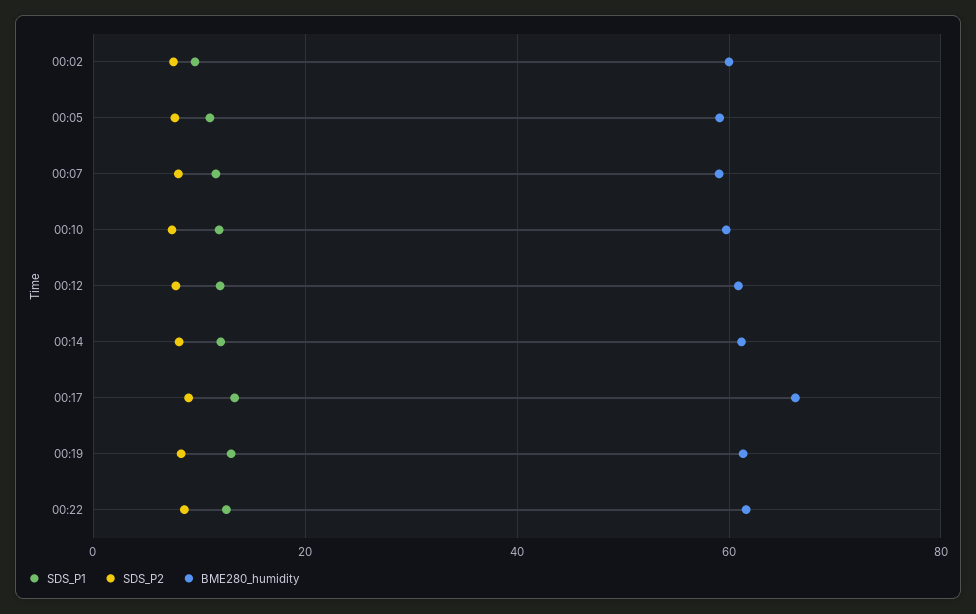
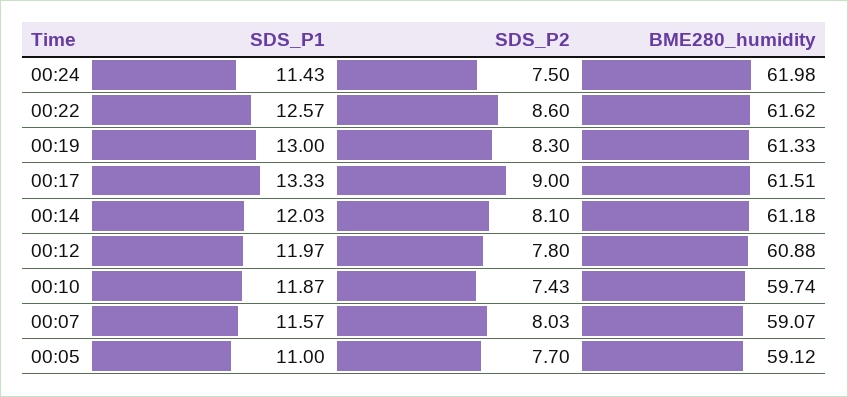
SDS_P1, 00:02: 10 -> none
SDS_P2, 00:02: 8 -> none
BME280_humidity, 00:02: 60 -> none
BME280_humidity, 00:17: 66 -> 61.51
SDS_P1, 00:24: none -> 11.43
SDS_P2, 00:24: none -> 7.5
BME280_humidity, 00:24: none -> 61.98

